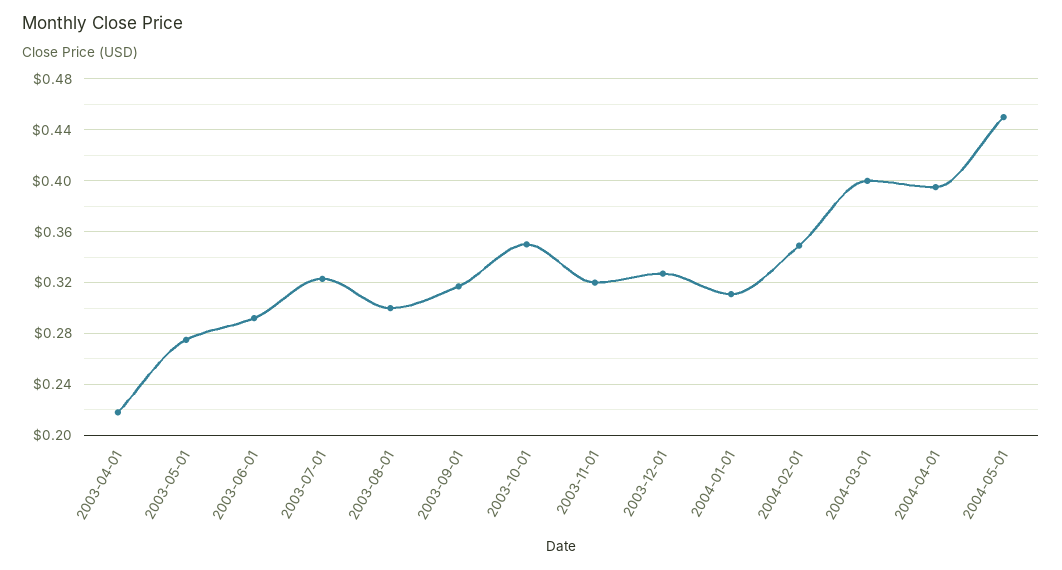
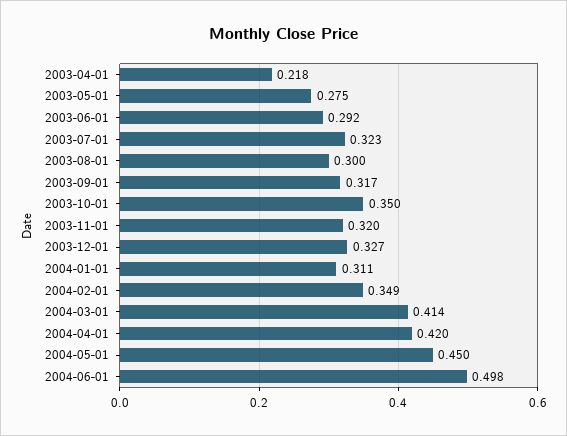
2004-03-01: 0.4 -> 0.414
2004-04-01: 0.395 -> 0.42
2004-06-01: none -> 0.498

